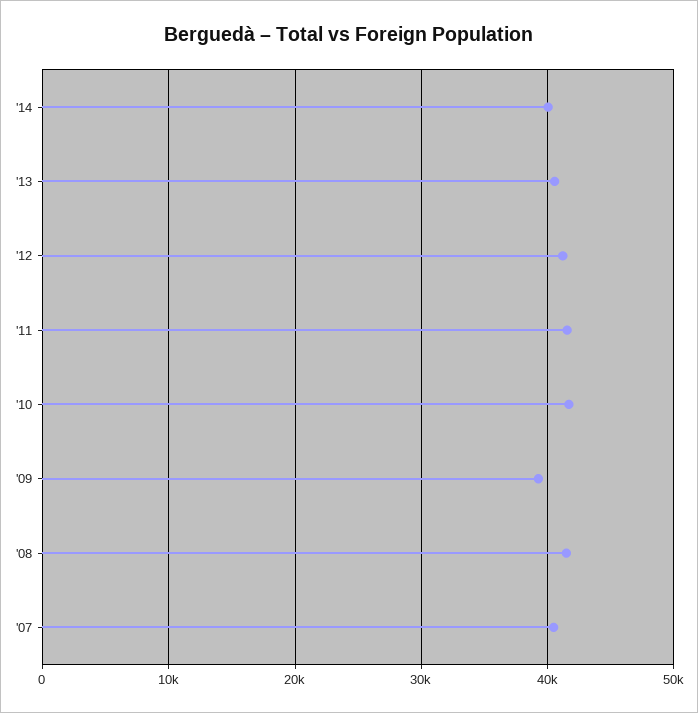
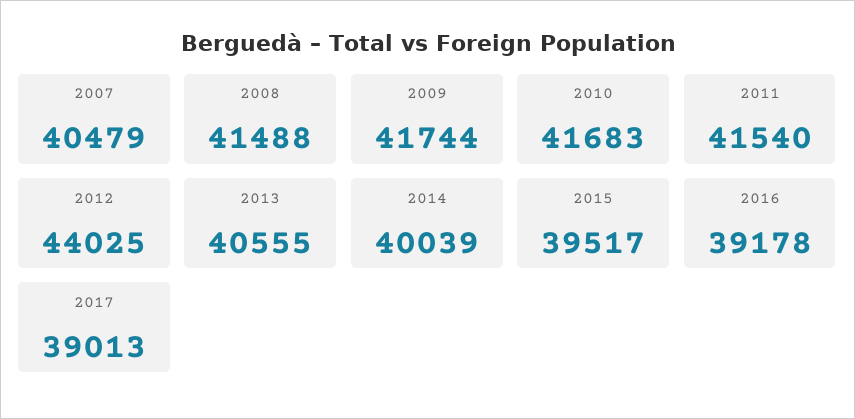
'12: 41000 -> 44025
'09: 39000 -> 41744
2015: none -> 39517
2016: none -> 39178
2017: none -> 39013

